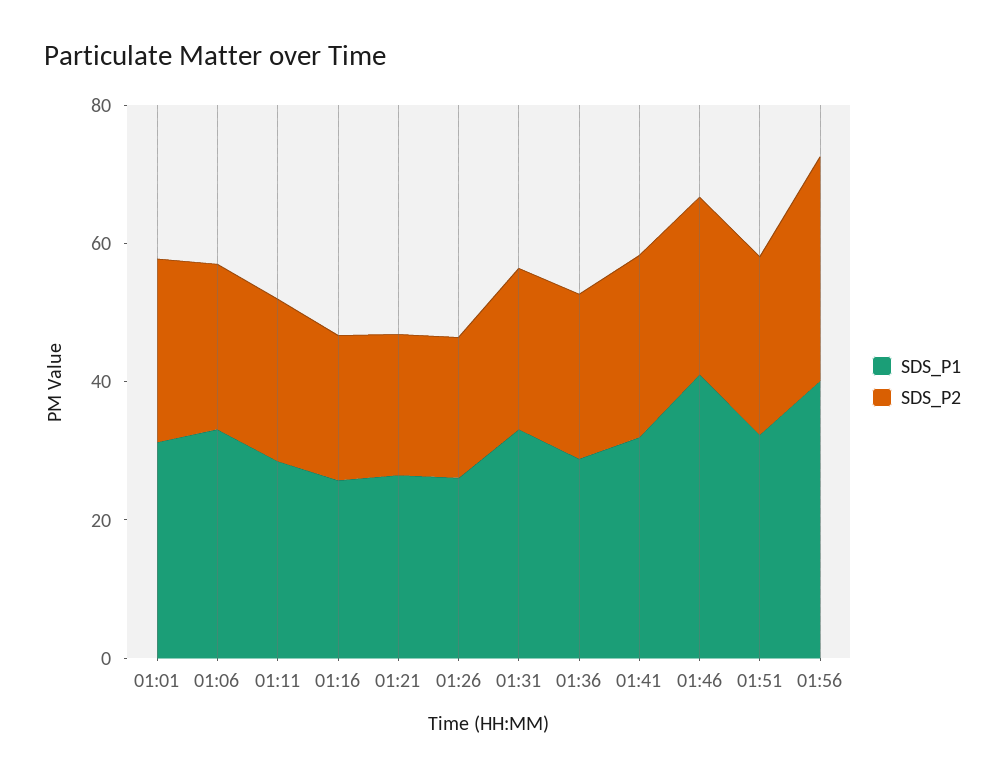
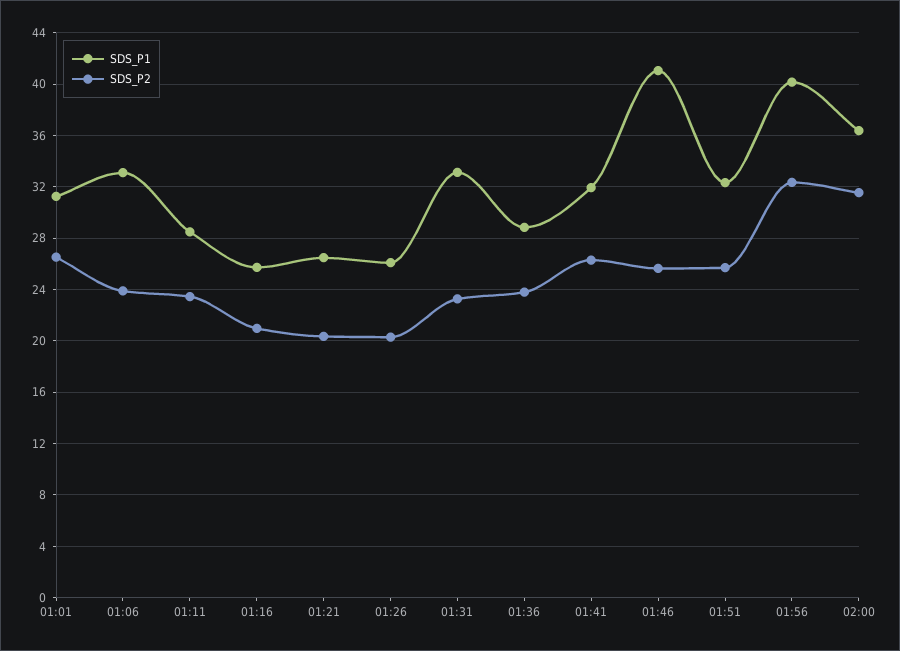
SDS_P1, 02:00: none -> 36.5
SDS_P2, 02:00: none -> 31.5

